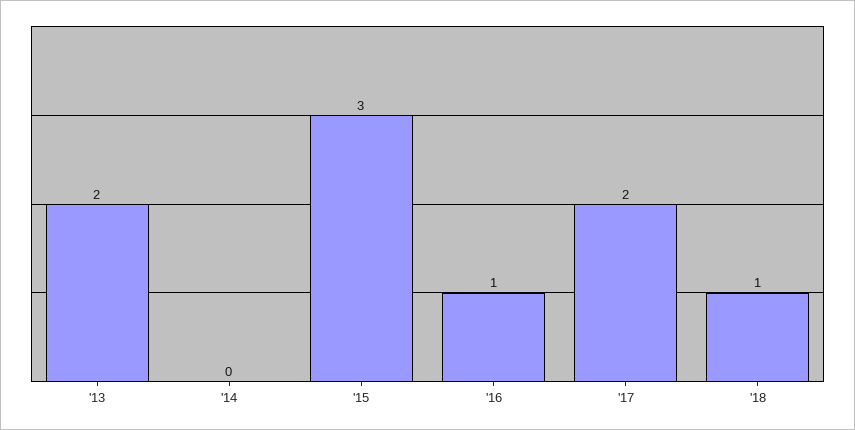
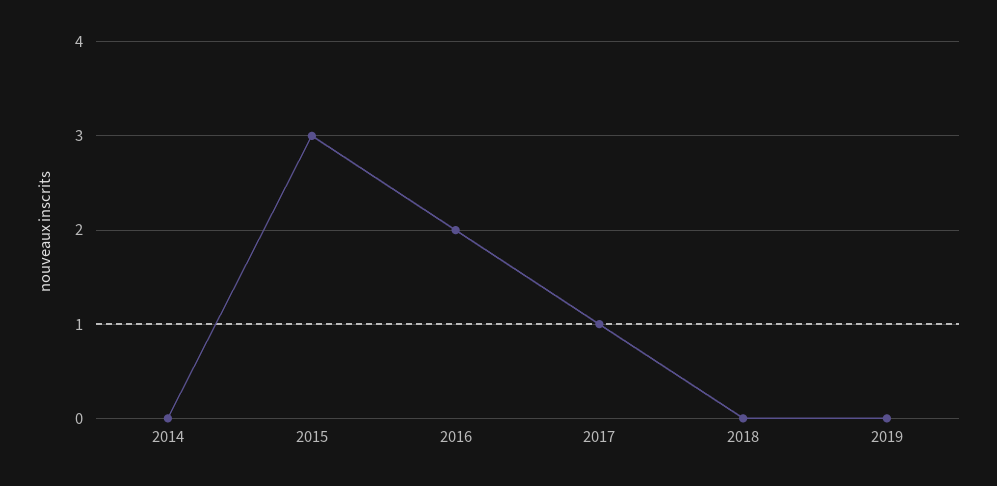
'13: 2 -> none
'16: 1 -> 2
'17: 2 -> 1
'18: 1 -> 0
2019: none -> 0

